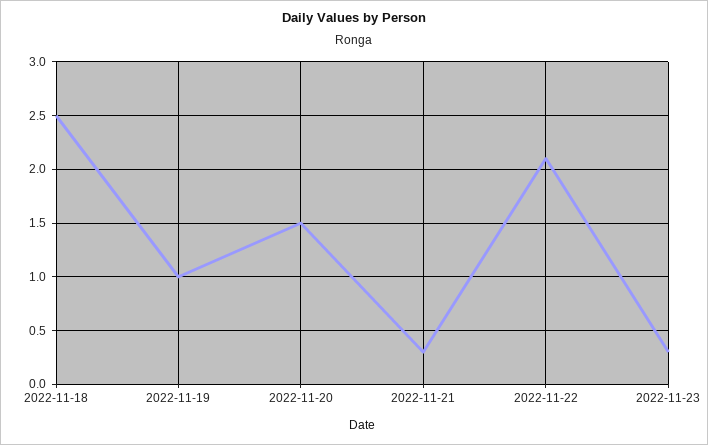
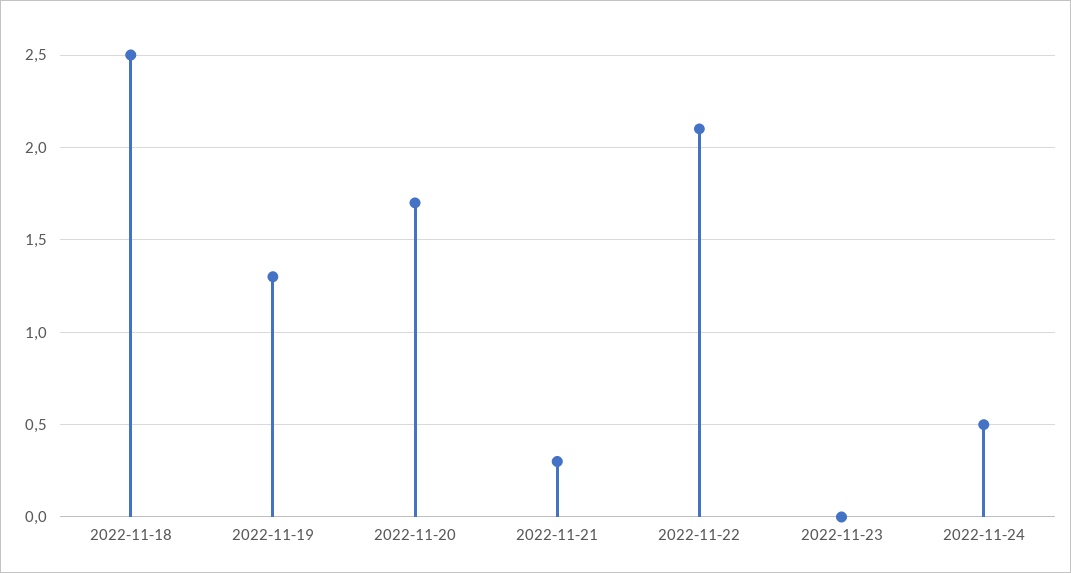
2022-11-19: 1 -> 1.3
2022-11-20: 1.5 -> 1.7
2022-11-23: 0.3 -> 0
2022-11-24: none -> 0.5

